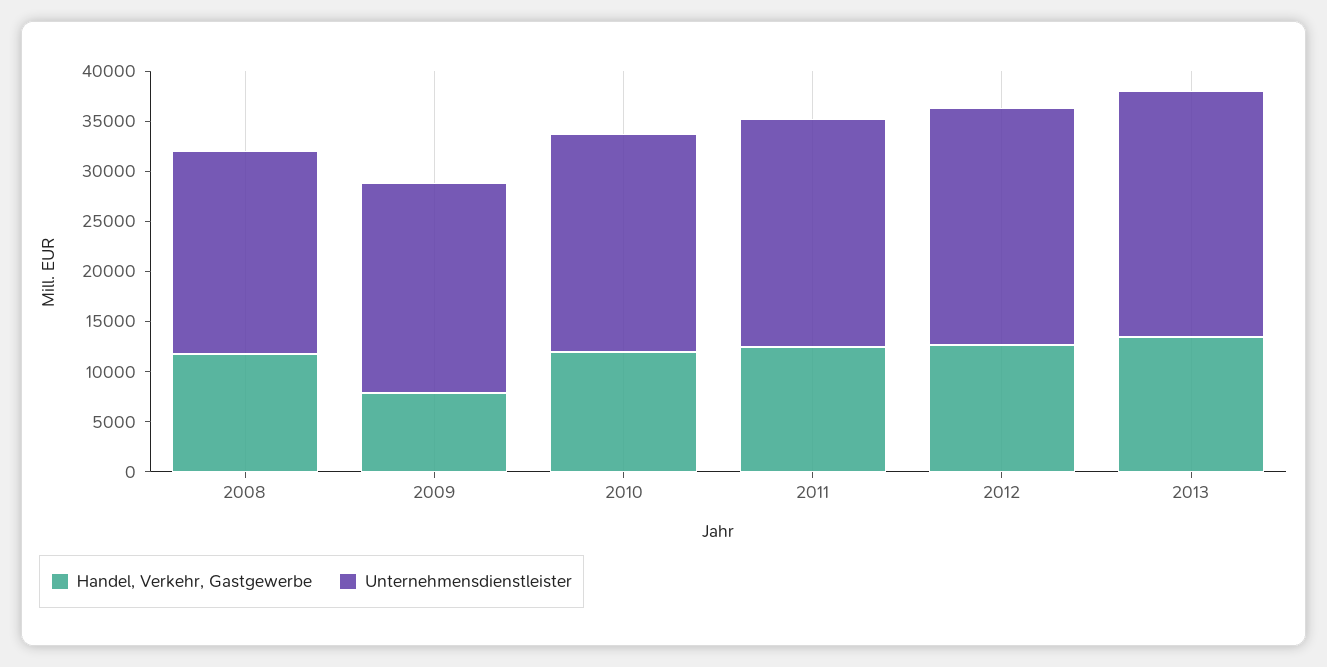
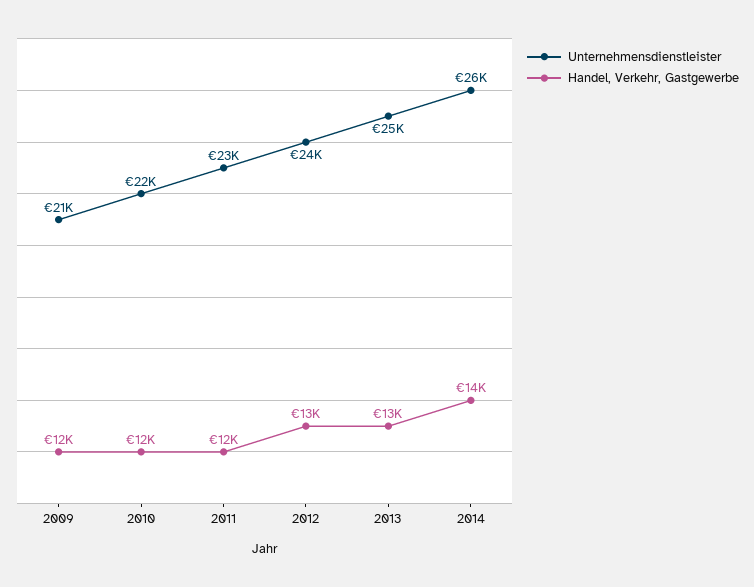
Handel, Verkehr, Gastgewerbe, 2008: 12000 -> none
Unternehmensdienstleister, 2008: 20000 -> none
Handel, Verkehr, Gastgewerbe, 2009: 8000 -> 12000
Unternehmensdienstleister, 2014: none -> 26000
Handel, Verkehr, Gastgewerbe, 2014: none -> 14000

